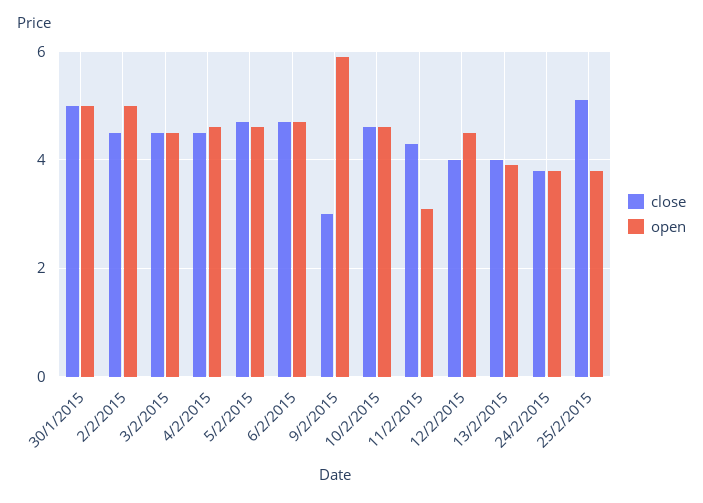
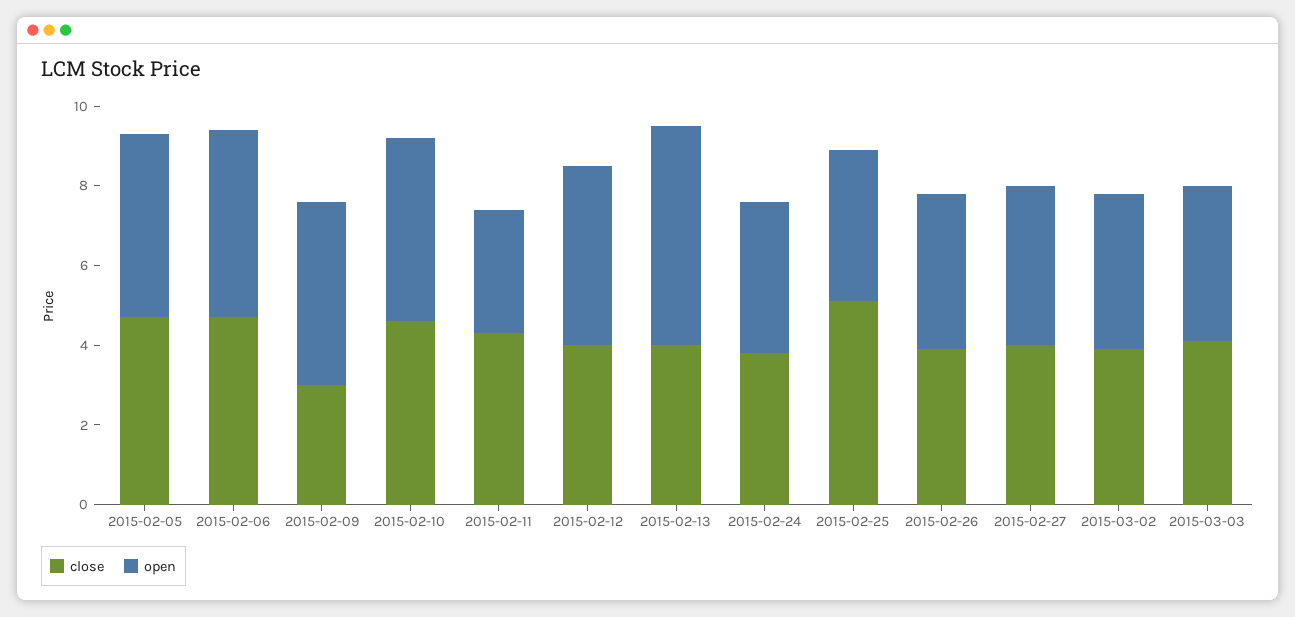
close, 30/1/2015: 5 -> none
open, 30/1/2015: 5 -> none
close, 2/2/2015: 4.5 -> none
open, 2/2/2015: 5 -> none
close, 3/2/2015: 4.5 -> none
open, 3/2/2015: 4.5 -> none
close, 4/2/2015: 4.5 -> none
open, 4/2/2015: 4.5 -> none
open, 9/2/2015: 6 -> 4.5
open, 13/2/2015: 4 -> 5.5
close, 2015-02-26: none -> 4
open, 2015-02-26: none -> 4
close, 2015-02-27: none -> 4
open, 2015-02-27: none -> 4
close, 2015-03-02: none -> 4
open, 2015-03-02: none -> 4
close, 2015-03-03: none -> 4
open, 2015-03-03: none -> 4

